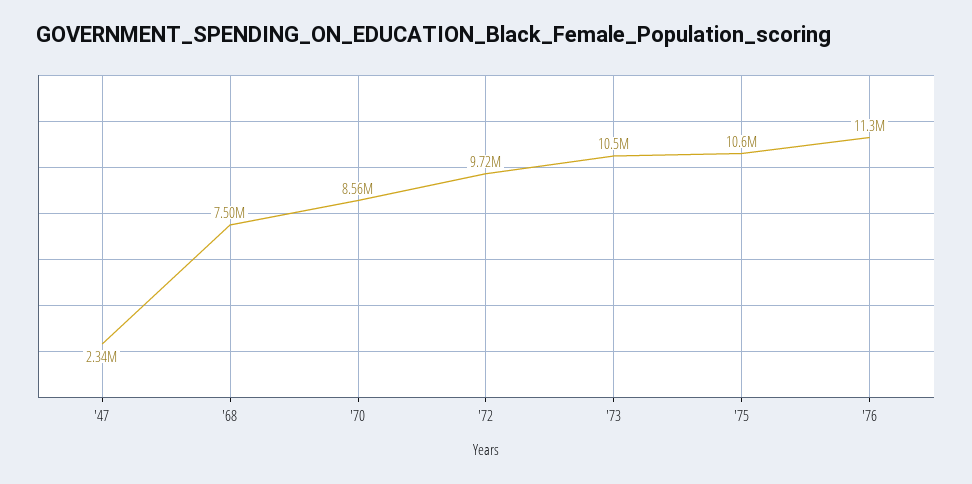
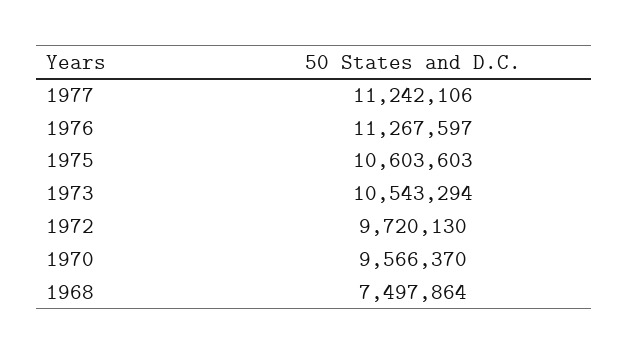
'47: 2340000 -> none
'70: 8560000 -> 9566370
1977: none -> 11242106

